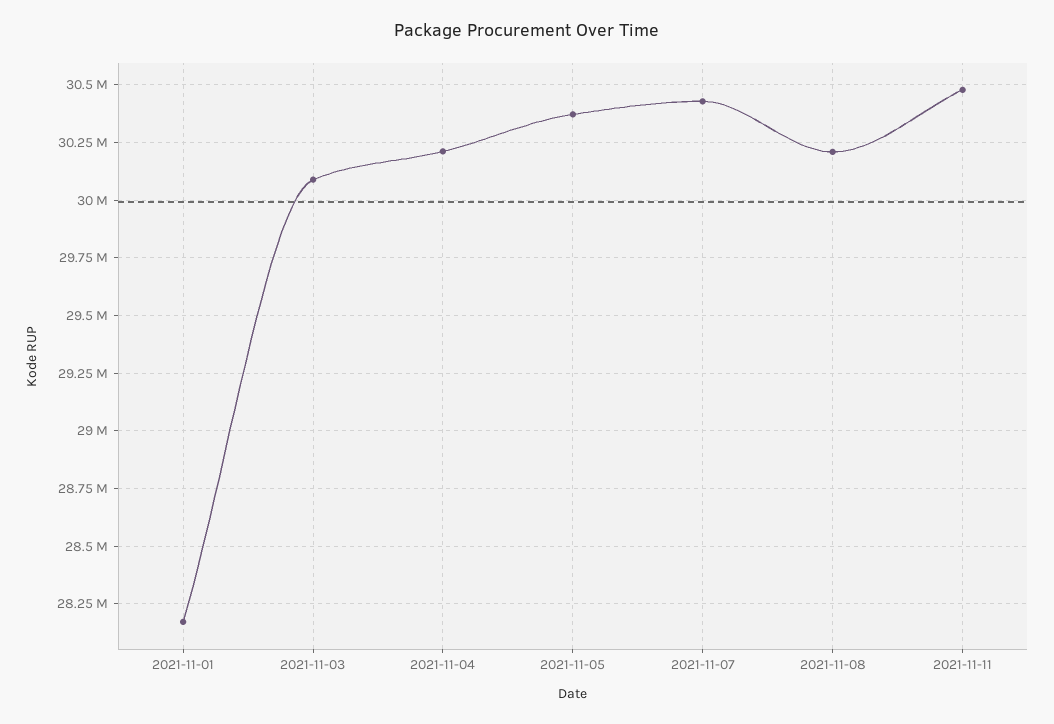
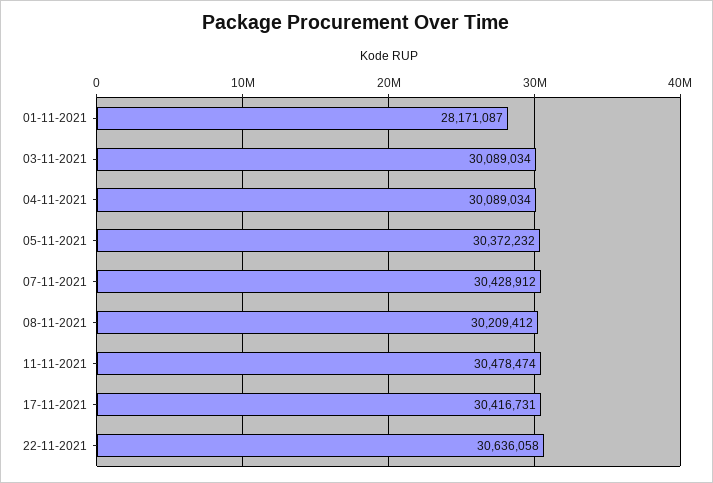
2021-11-04: 30200000 -> 30089034
17-11-2021: none -> 30416731
22-11-2021: none -> 30636058

